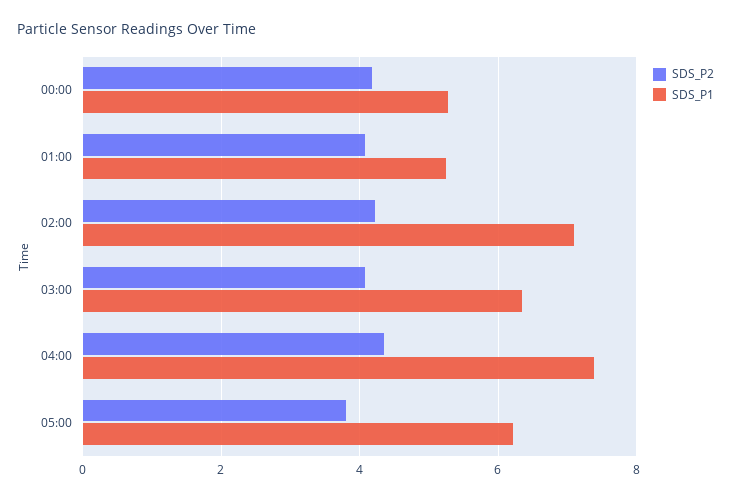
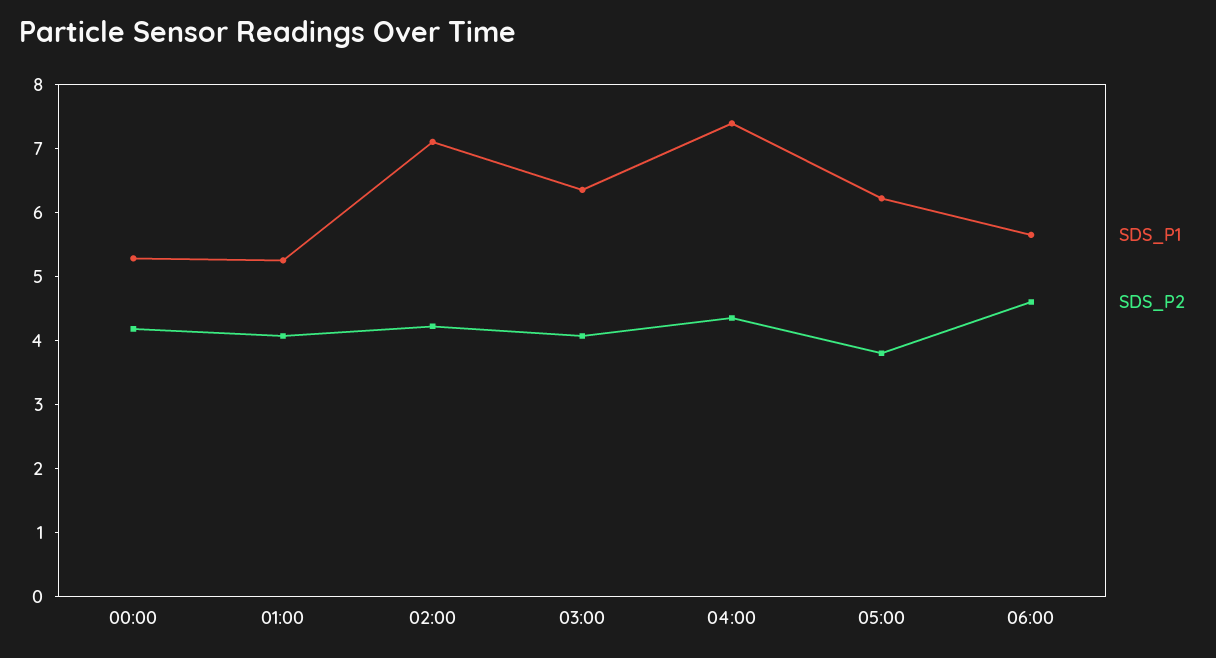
SDS_P1, 06:00: none -> 5.6
SDS_P2, 06:00: none -> 4.6

